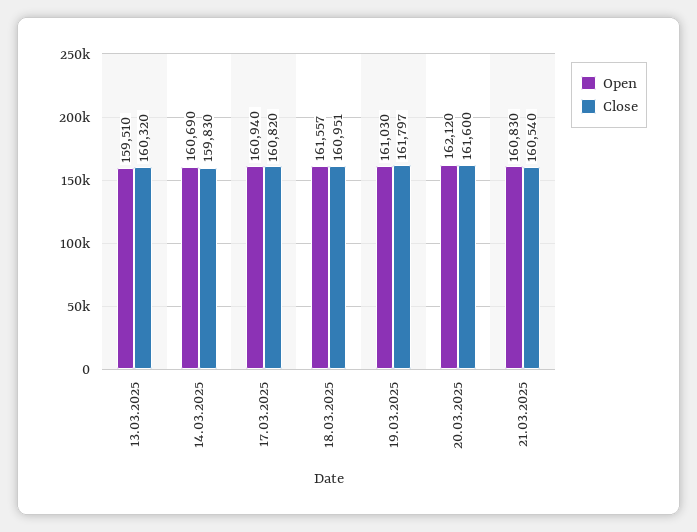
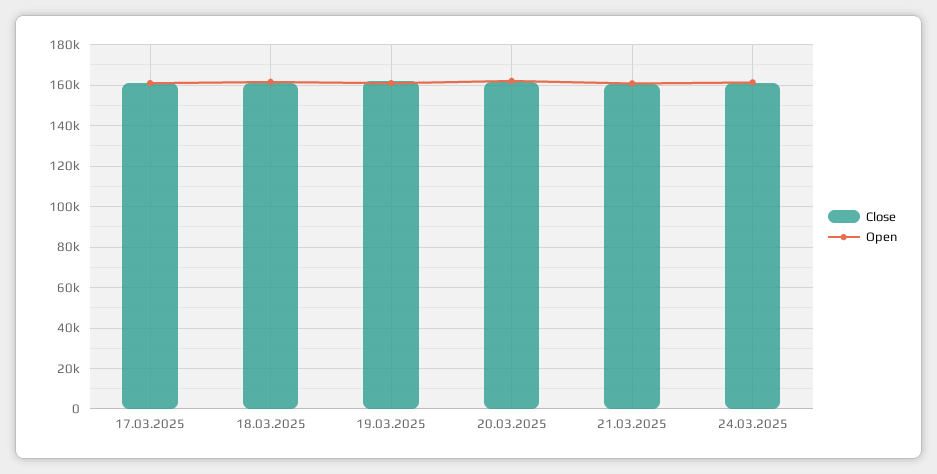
Open, 13.03.2025: 159510 -> none
Close, 13.03.2025: 160320 -> none
Open, 14.03.2025: 160690 -> none
Close, 14.03.2025: 159830 -> none
Close, 24.03.2025: none -> 160000
Open, 24.03.2025: none -> 160000

